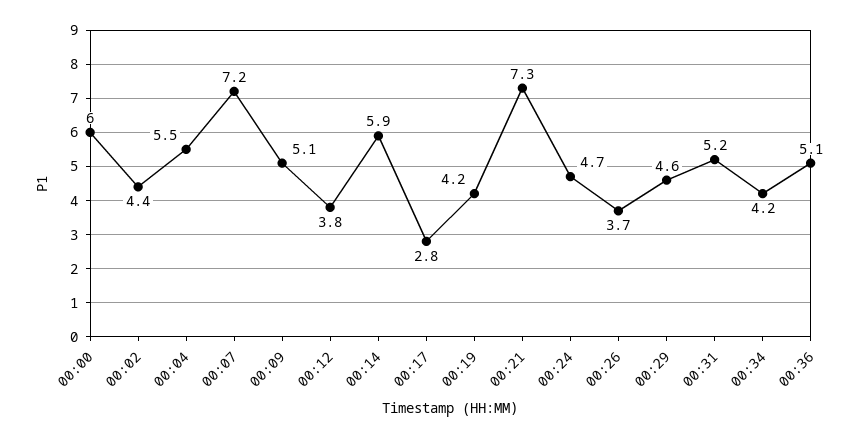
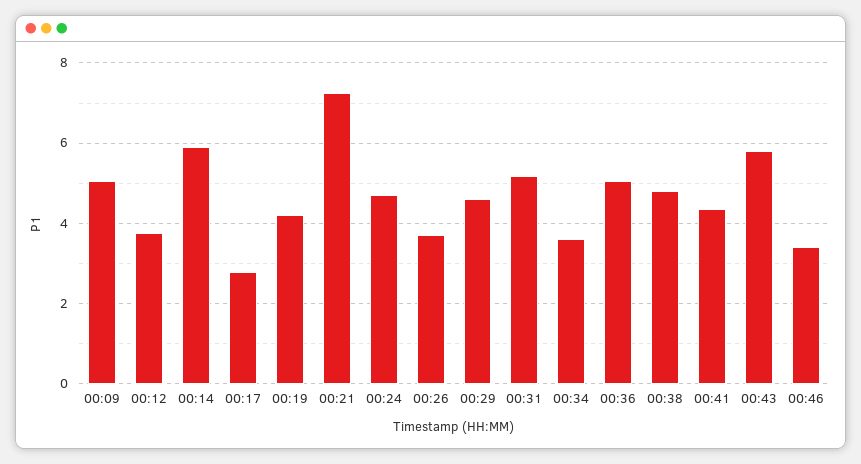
00:00: 6 -> none
00:02: 4.4 -> none
00:04: 5.5 -> none
00:07: 7.2 -> none
00:34: 4.2 -> 3.6
00:38: none -> 4.8
00:41: none -> 4.4
00:43: none -> 5.8
00:46: none -> 3.4

